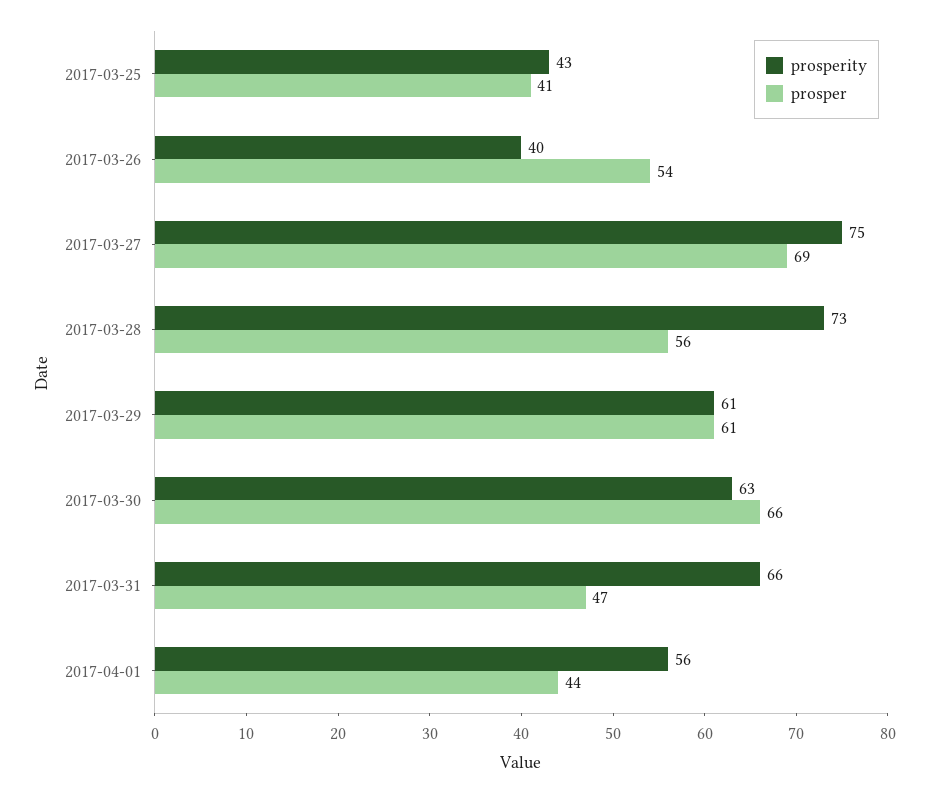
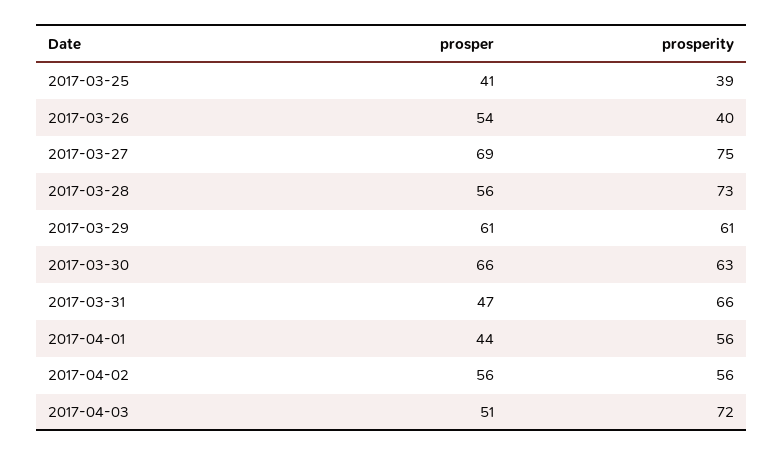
prosperity, 2017-03-25: 43 -> 39
prosper, 2017-04-02: none -> 56
prosperity, 2017-04-02: none -> 56
prosper, 2017-04-03: none -> 51
prosperity, 2017-04-03: none -> 72

